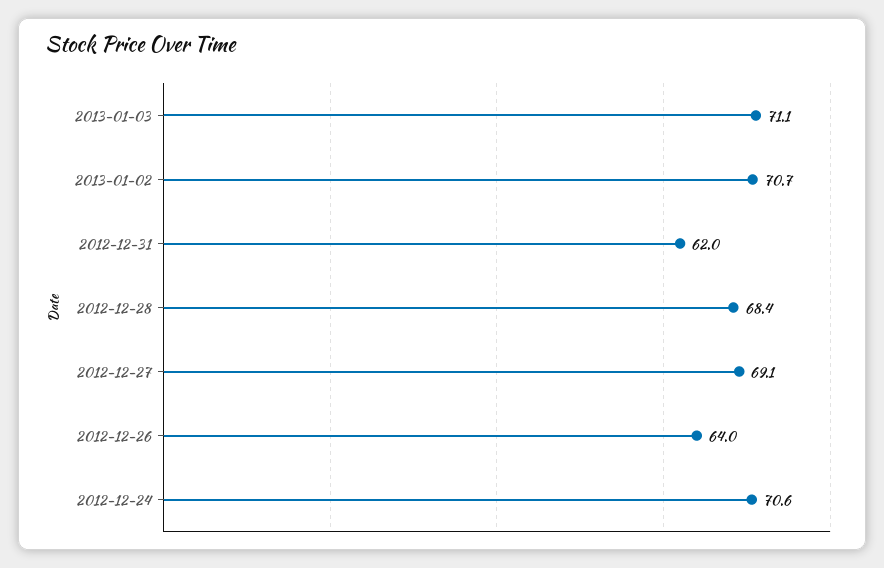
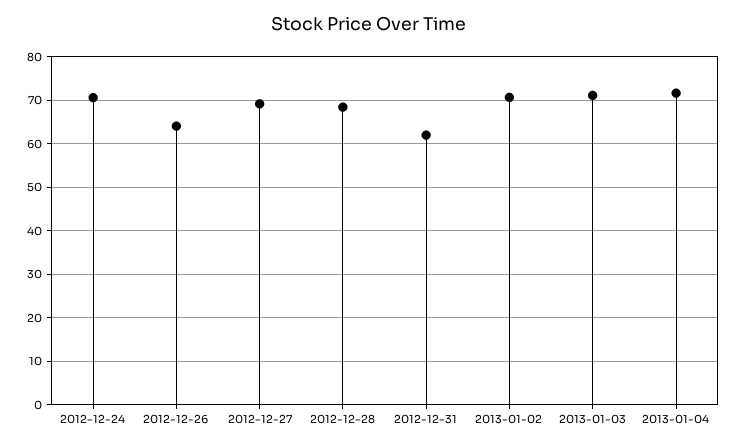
2013-01-04: none -> 72

